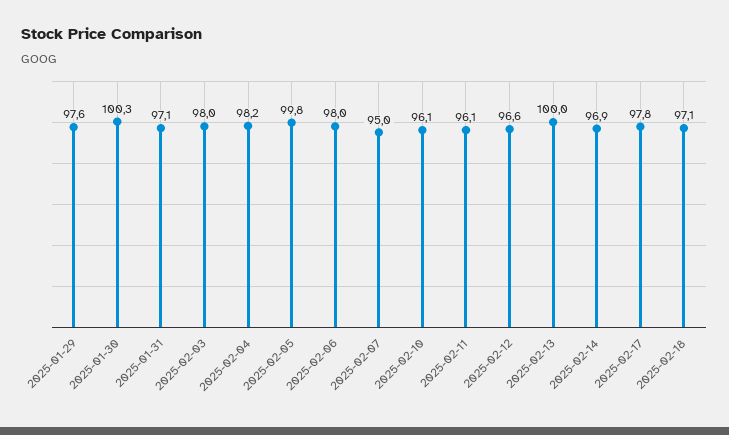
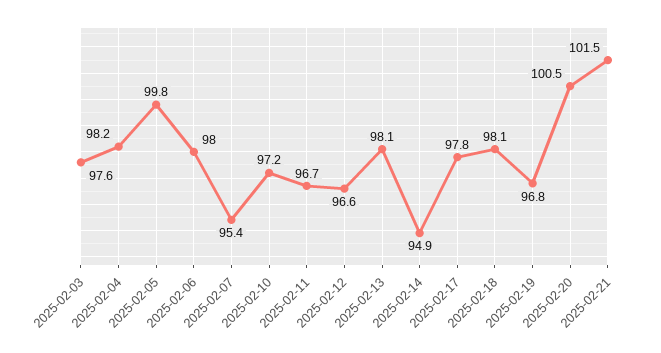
2025-01-29: 97.6 -> none
2025-01-30: 100.3 -> none
2025-01-31: 97.1 -> none
2025-02-03: 98 -> 97.6
2025-02-07: 95 -> 95.4
2025-02-10: 96.1 -> 97.2
2025-02-11: 96.1 -> 96.7
2025-02-13: 100 -> 98.1
2025-02-14: 96.9 -> 94.9
2025-02-18: 97.1 -> 98.1
2025-02-19: none -> 96.8
2025-02-20: none -> 100.5
2025-02-21: none -> 101.5

